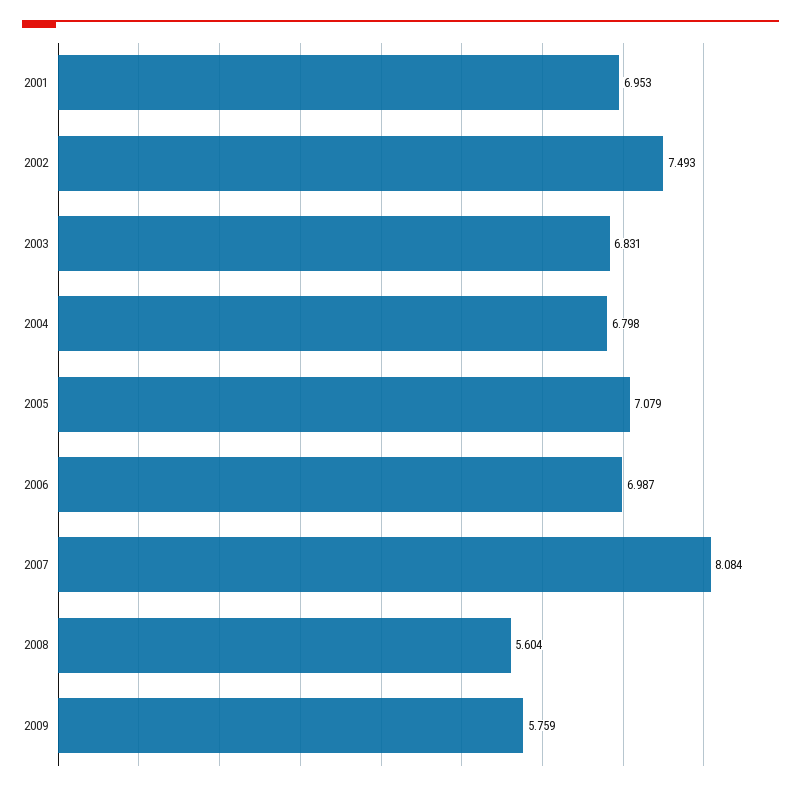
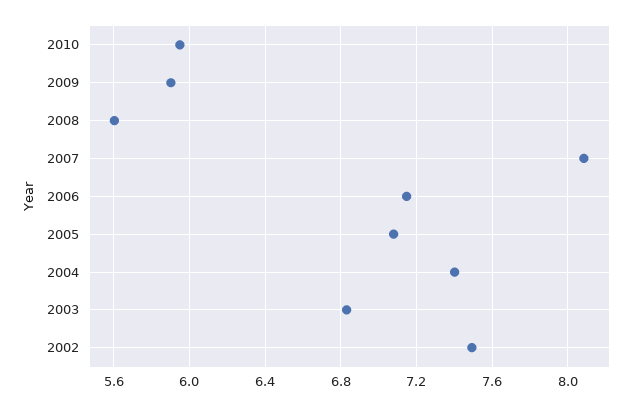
2001: 6.953 -> none
2004: 6.798 -> 7.4
2006: 6.987 -> 7.15
2009: 5.759 -> 5.9
2010: none -> 5.95

